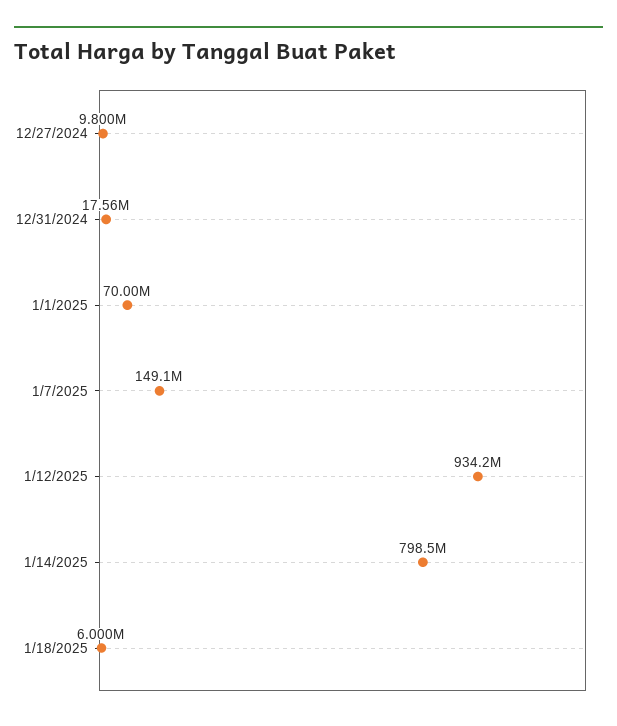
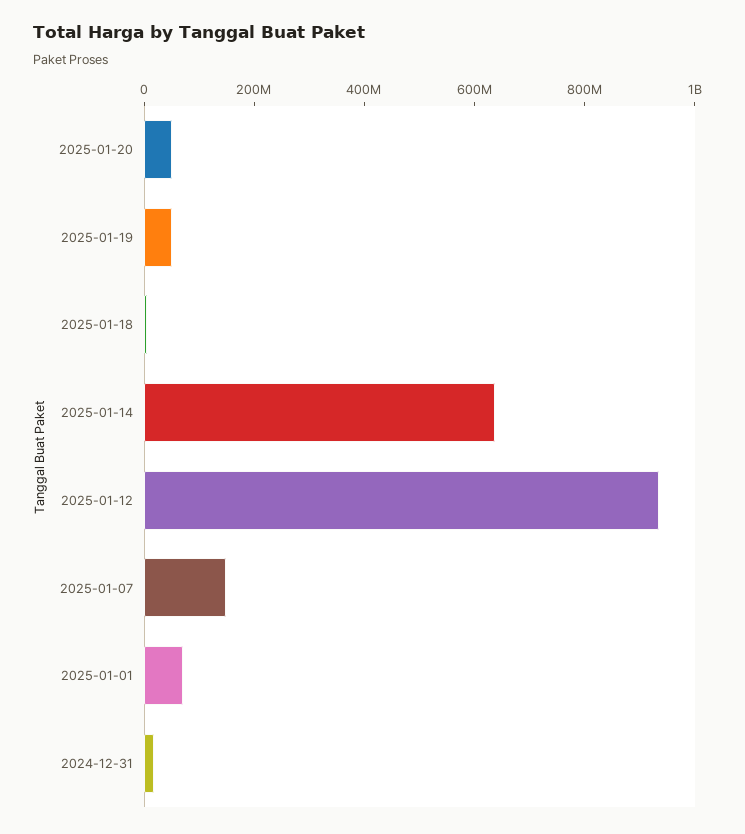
12/27/2024: 9800000 -> none
1/14/2025: 798500000 -> 650000000
2025-01-20: none -> 50000000
2025-01-19: none -> 50000000

